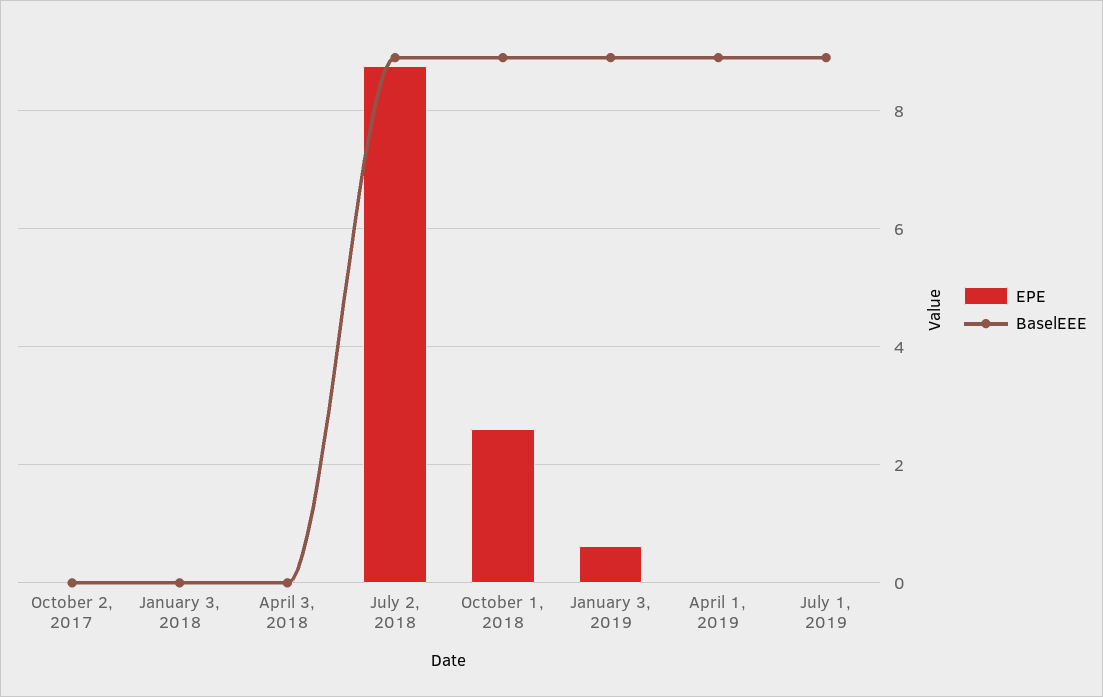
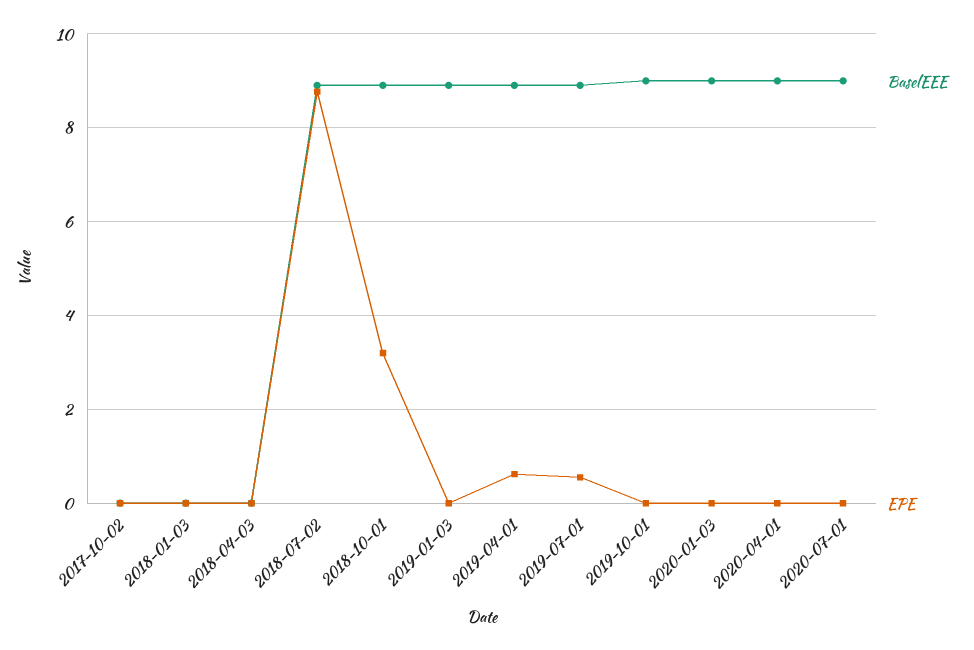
EPE, October 1, 2018: 2.6 -> 3.2
EPE, January 3, 2019: 0.6 -> 0
EPE, April 1, 2019: 0 -> 0.6
EPE, July 1, 2019: 0 -> 0.6
BaselEEE, 2019-10-01: none -> 9
EPE, 2019-10-01: none -> 0
BaselEEE, 2020-01-03: none -> 9
EPE, 2020-01-03: none -> 0
BaselEEE, 2020-04-01: none -> 9
EPE, 2020-04-01: none -> 0
BaselEEE, 2020-07-01: none -> 9
EPE, 2020-07-01: none -> 0

